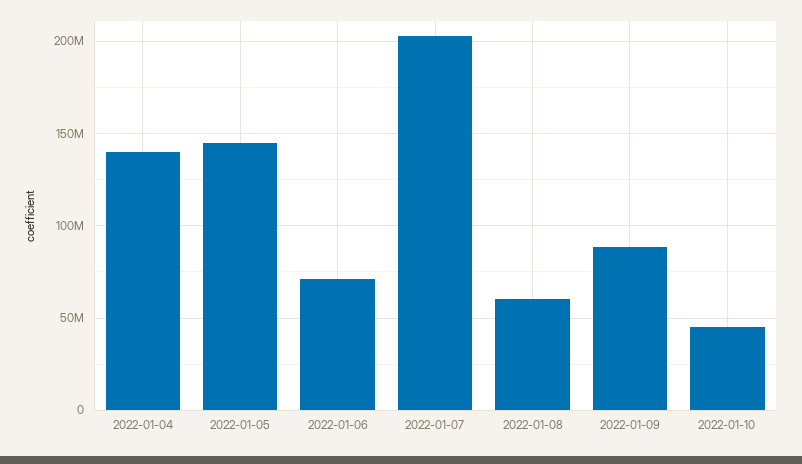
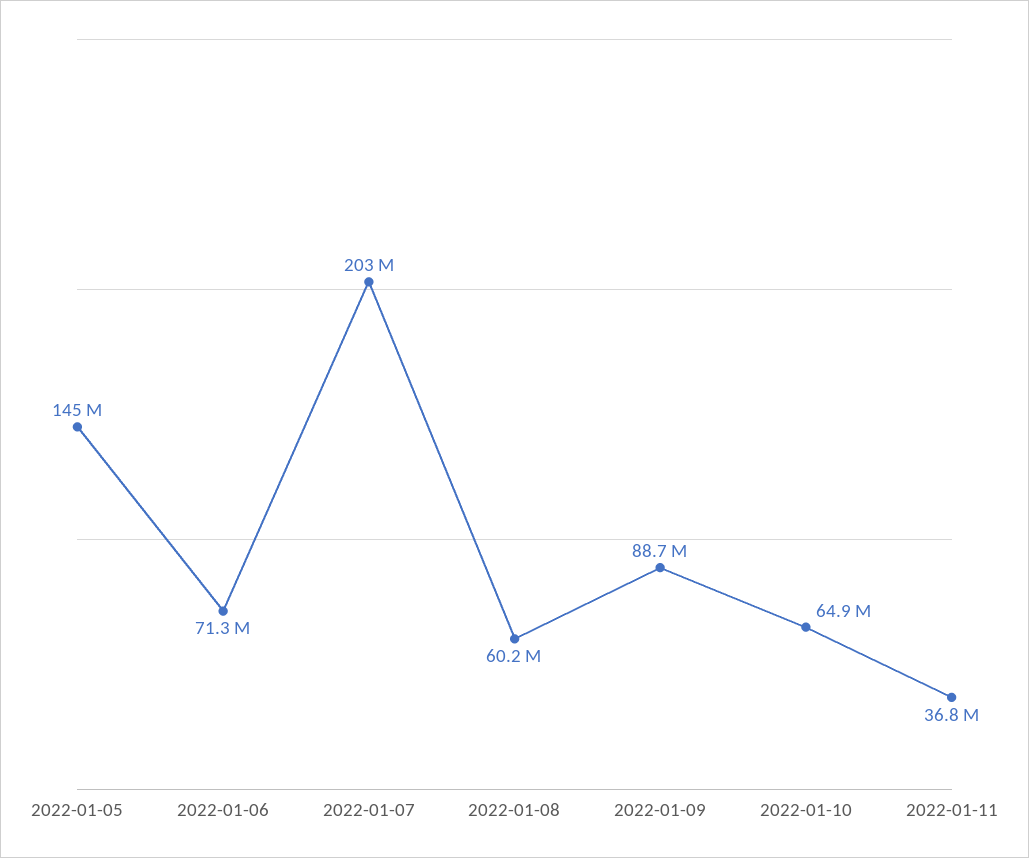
2022-01-04: 140000000 -> none
2022-01-10: 45000000 -> 64900000
2022-01-11: none -> 36800000

